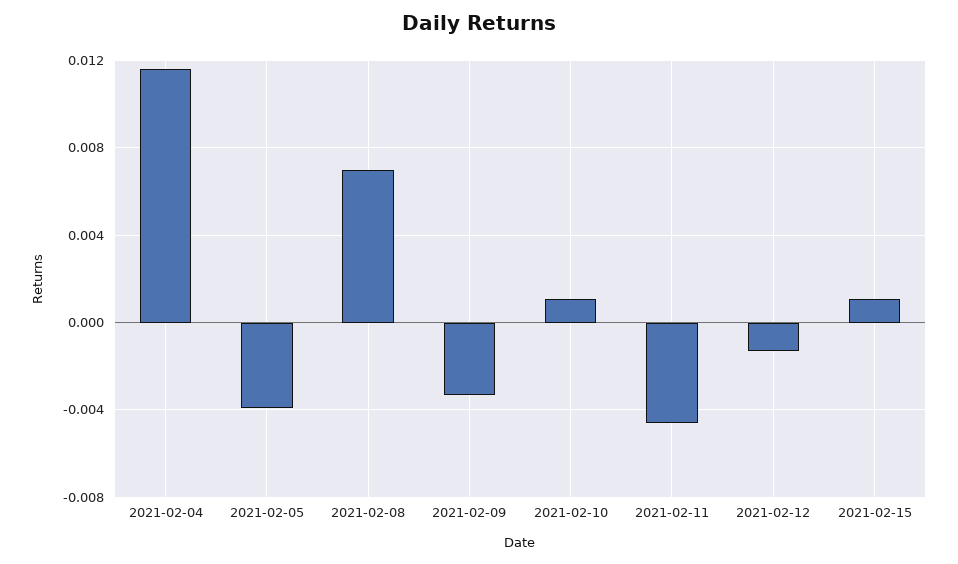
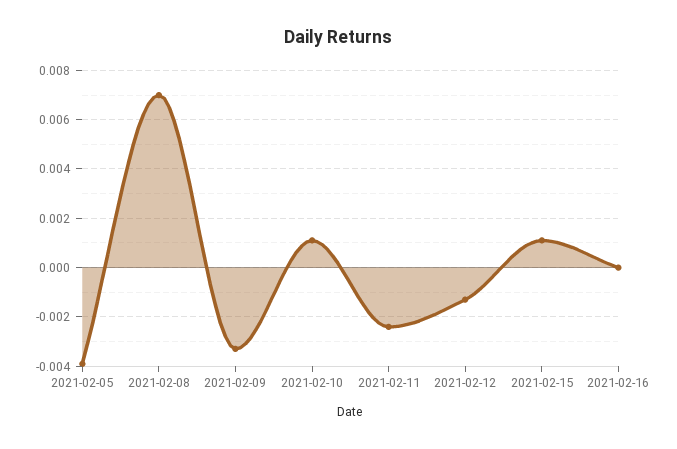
2021-02-04: 0.0115 -> none
2021-02-11: -0.0045 -> -0.0025
2021-02-16: none -> 0

